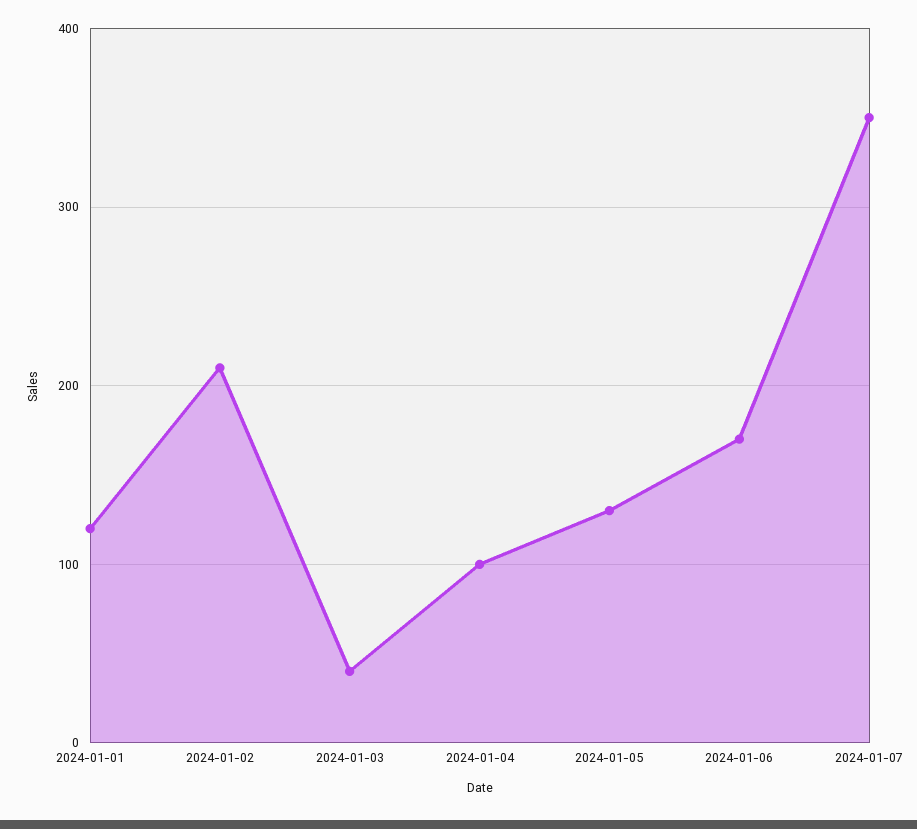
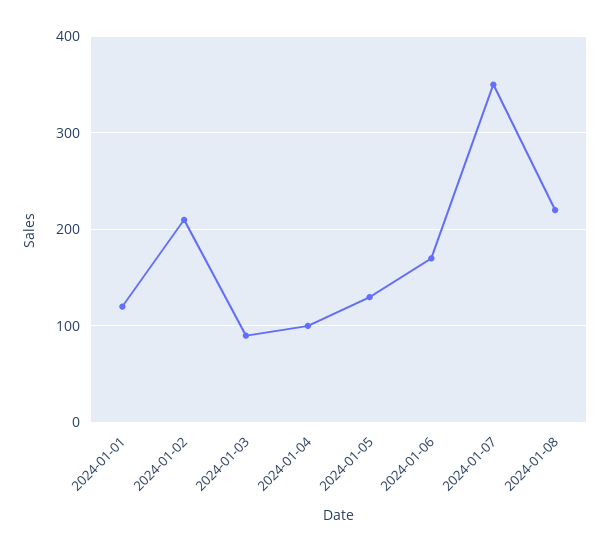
2024-01-03: 40 -> 90
2024-01-08: none -> 220

